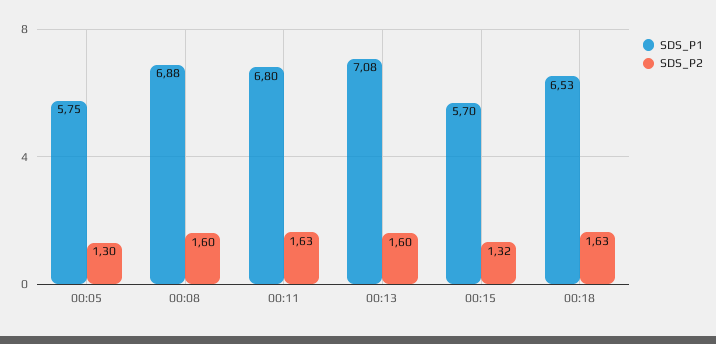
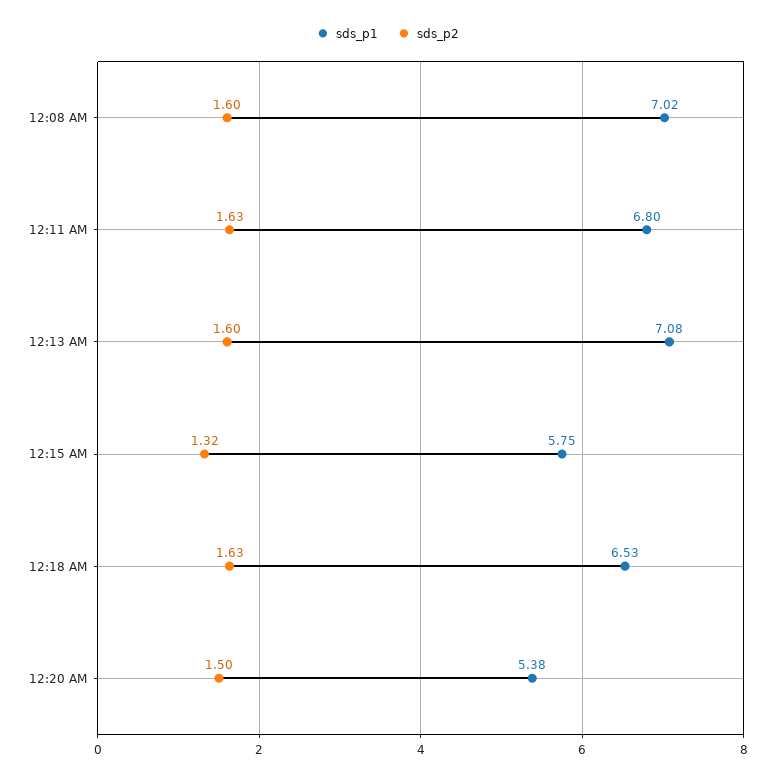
SDS_P1, 00:05: 5.75 -> none
SDS_P2, 00:05: 1.3 -> none
SDS_P1, 00:08: 6.88 -> 7.02
SDS_P1, 00:15: 5.7 -> 5.75
SDS_P1, 12:20 AM: none -> 5.38
SDS_P2, 12:20 AM: none -> 1.5

